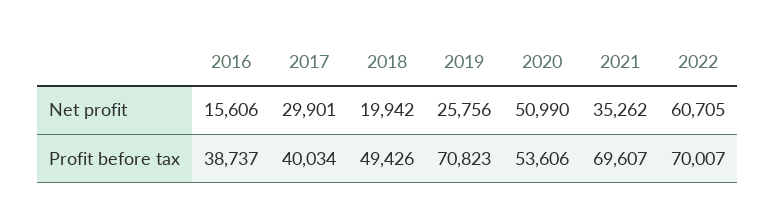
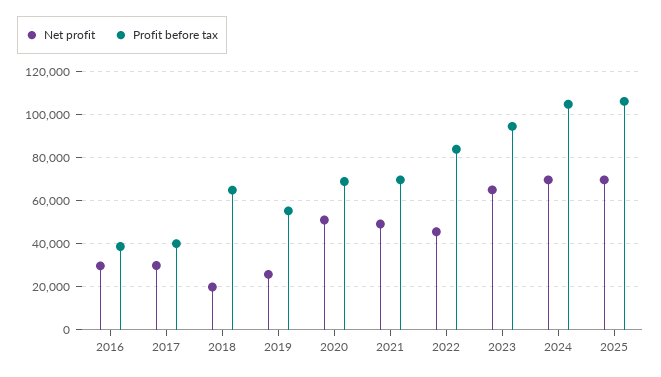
Net profit, 2016: 15606 -> 30000
Net profit, 2021: 35262 -> 50000
Net profit, 2022: 60705 -> 45000
Profit before tax, 2018: 49426 -> 65000
Profit before tax, 2019: 70823 -> 55000
Profit before tax, 2020: 53606 -> 70000
Profit before tax, 2022: 70007 -> 85000
Net profit, 2023: none -> 65000
Profit before tax, 2023: none -> 95000
Net profit, 2024: none -> 70000
Profit before tax, 2024: none -> 105000
Net profit, 2025: none -> 70000
Profit before tax, 2025: none -> 105000

